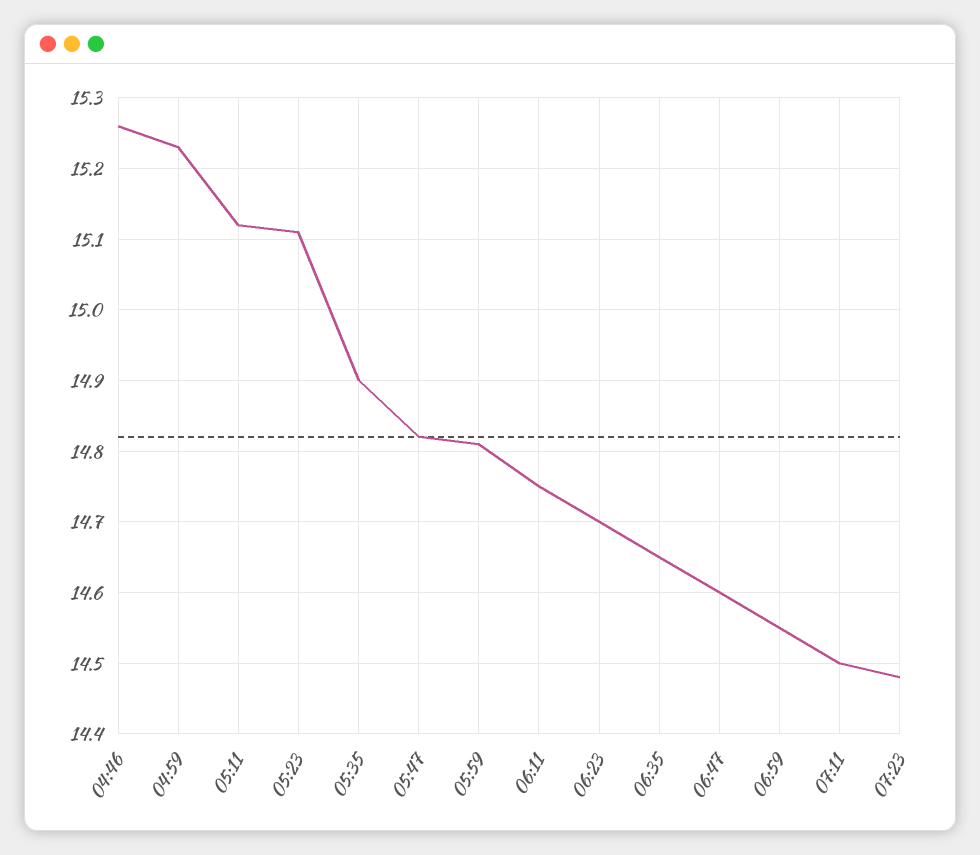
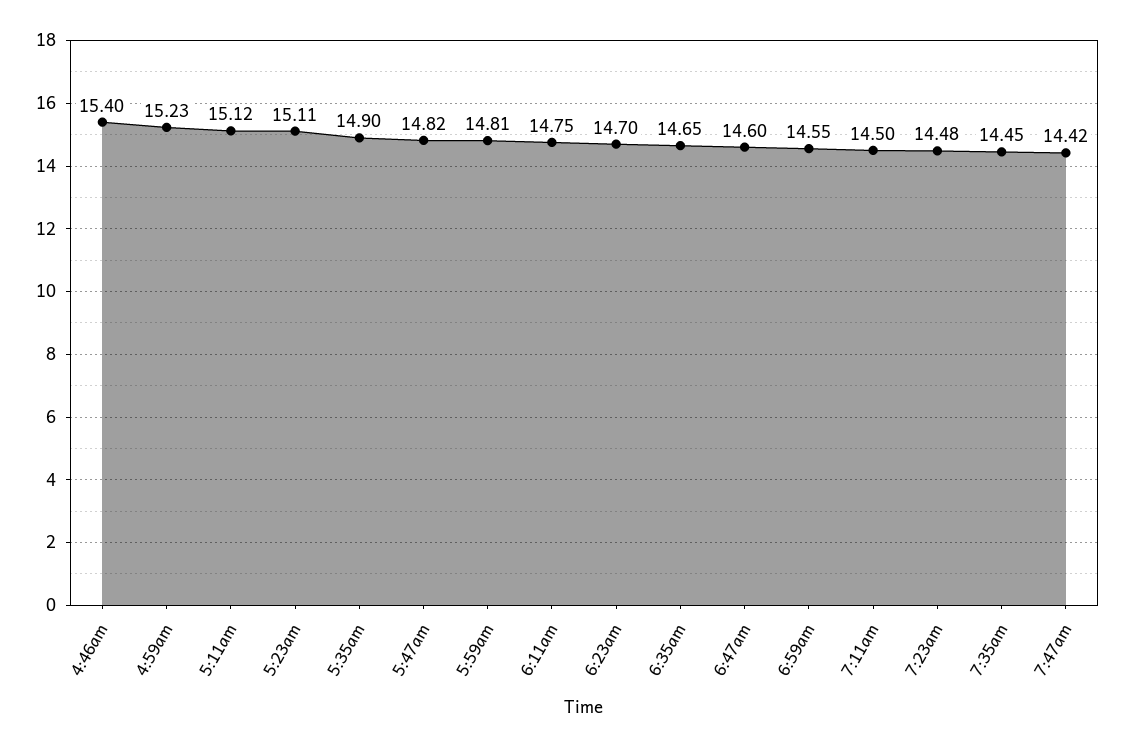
04:46: 15.26 -> 15.4
7:35am: none -> 14.45
7:47am: none -> 14.42

